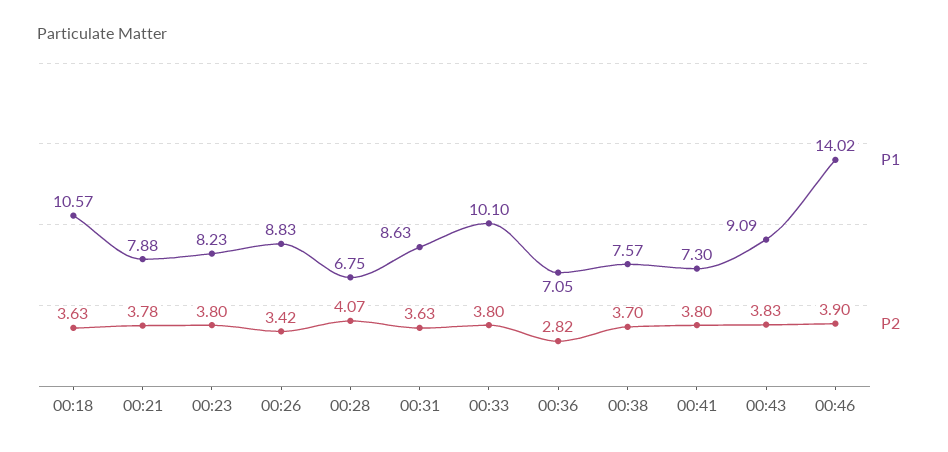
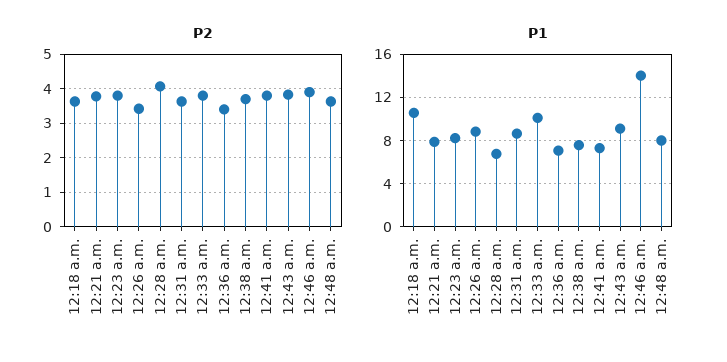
P2, 00:36: 2.82 -> 3.4
P2, 12:48 a.m.: none -> 3.6
P1, 12:48 a.m.: none -> 8

